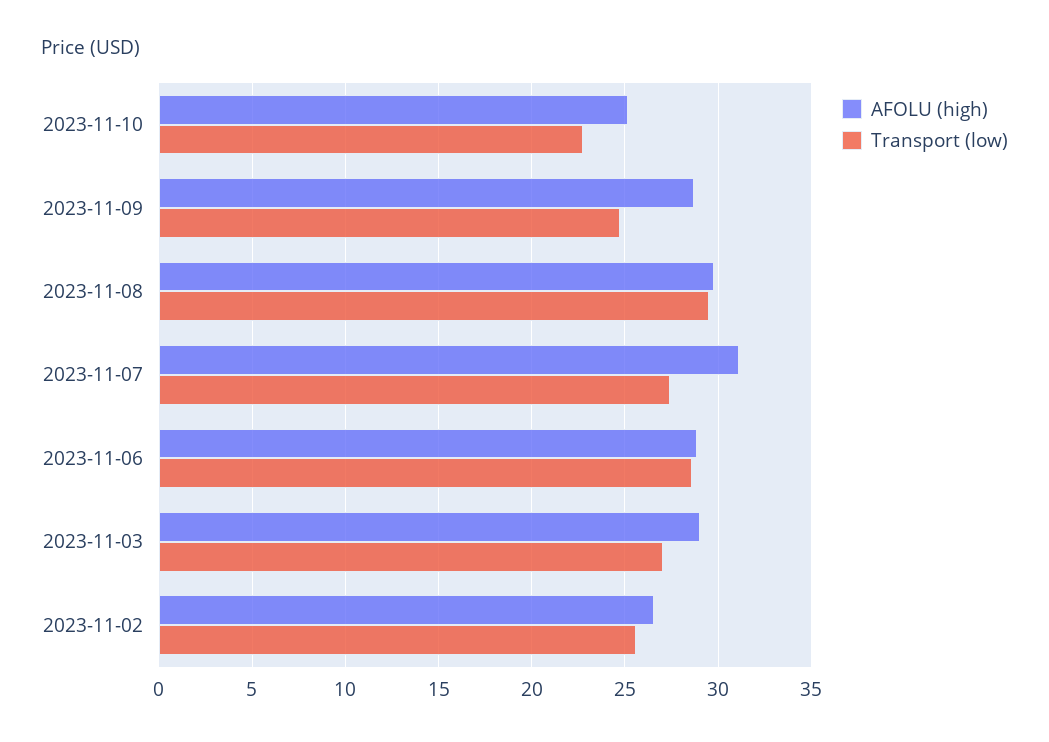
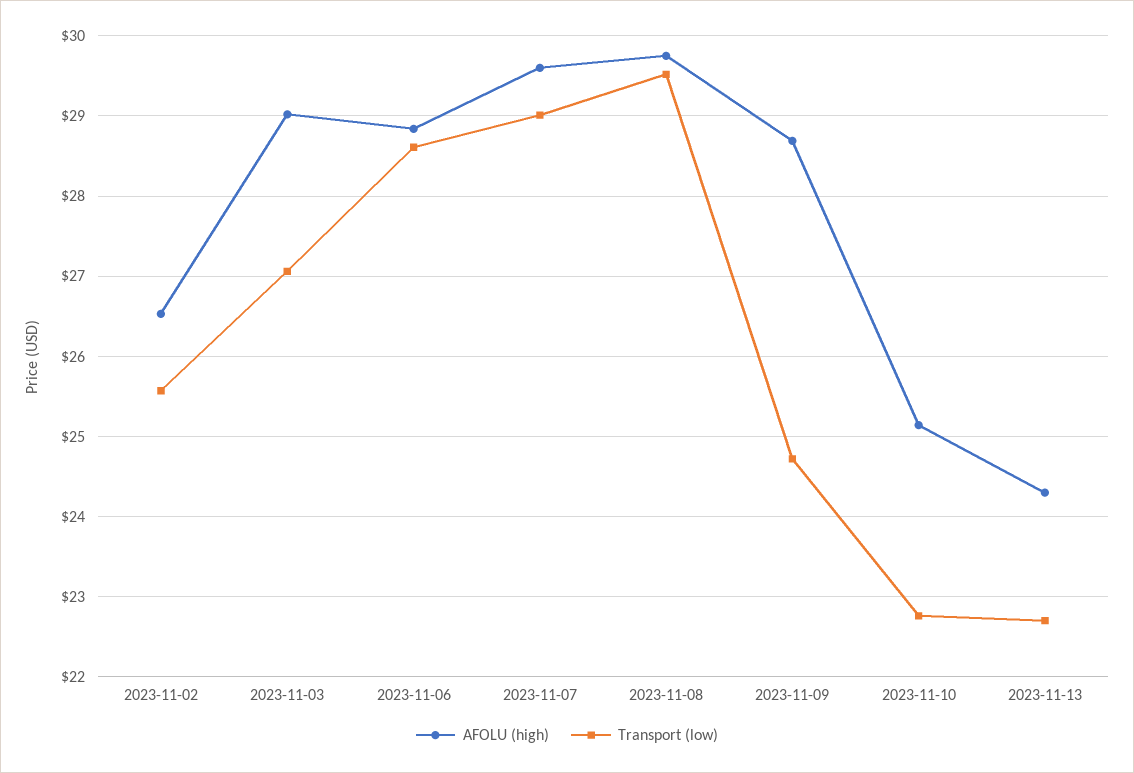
AFOLU (high), 2023-11-07: 31 -> 29.6
Transport (low), 2023-11-07: 27.5 -> 29
AFOLU (high), 2023-11-13: none -> 24.3
Transport (low), 2023-11-13: none -> 22.7

